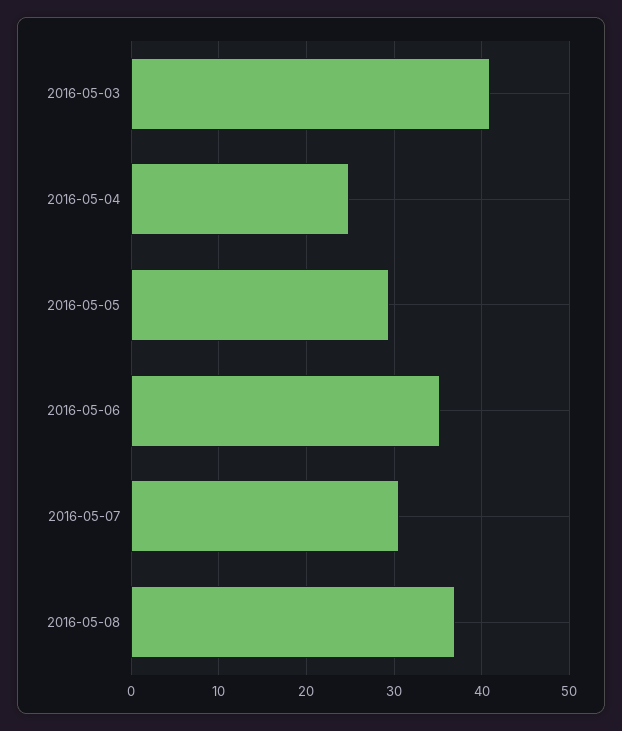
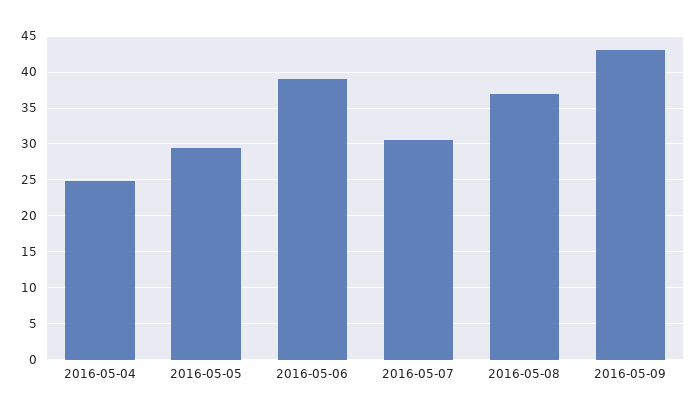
2016-05-03: 41 -> none
2016-05-06: 35 -> 39
2016-05-09: none -> 43

